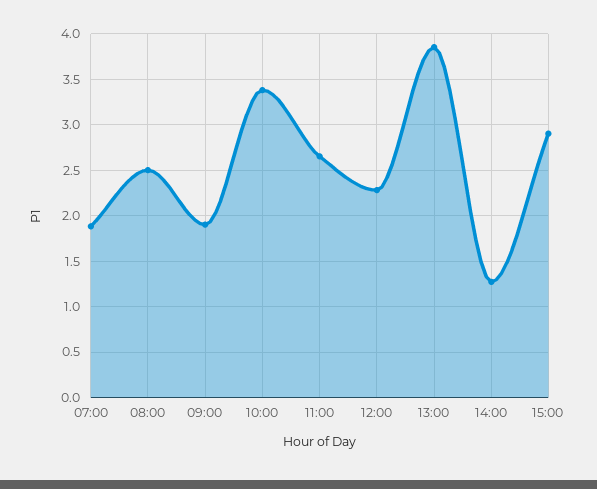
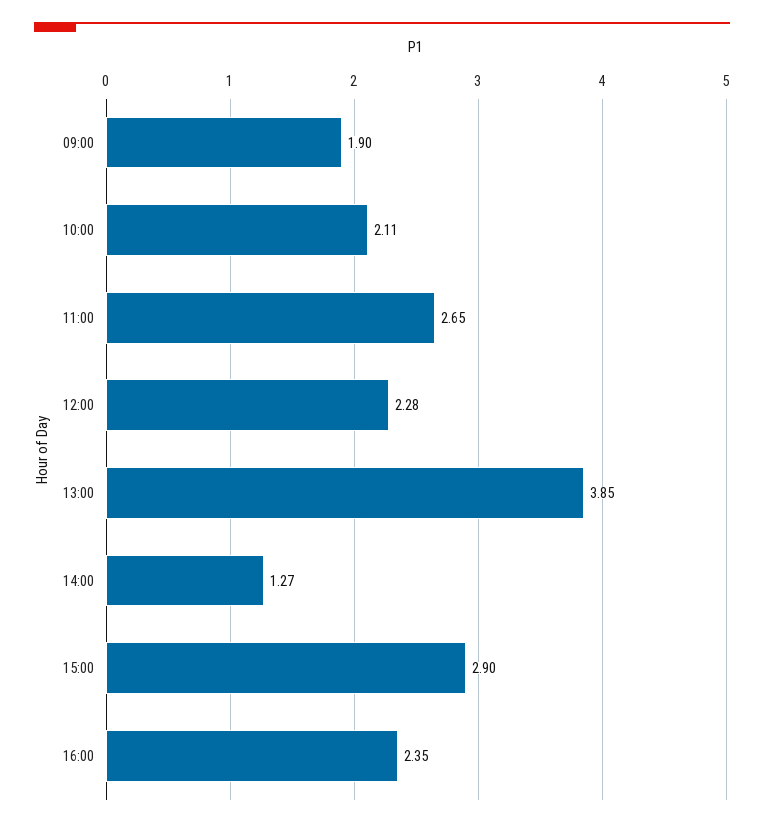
07:00: 1.9 -> none
08:00: 2.5 -> none
10:00: 3.4 -> 2.11
16:00: none -> 2.35

